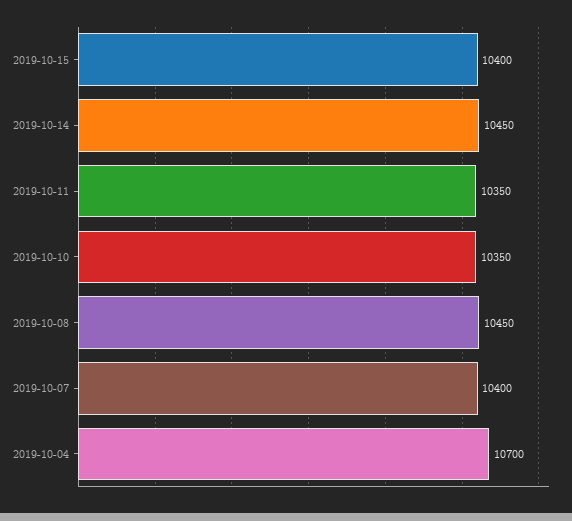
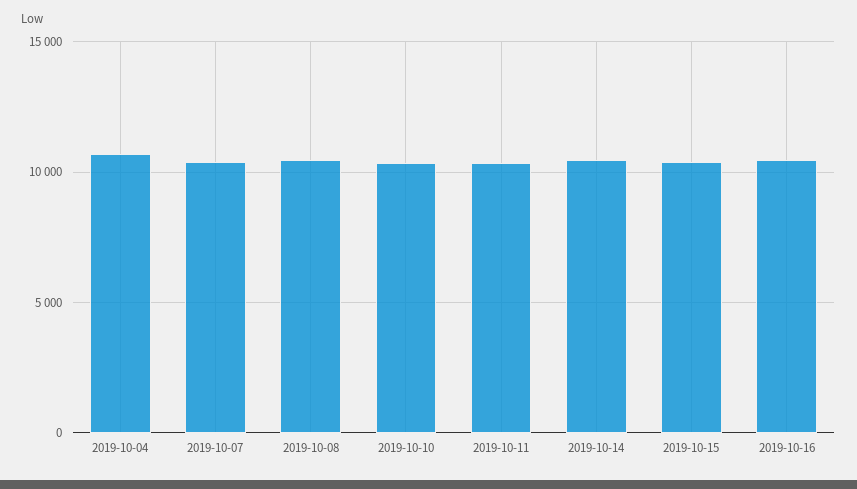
2019-10-16: none -> 10500

